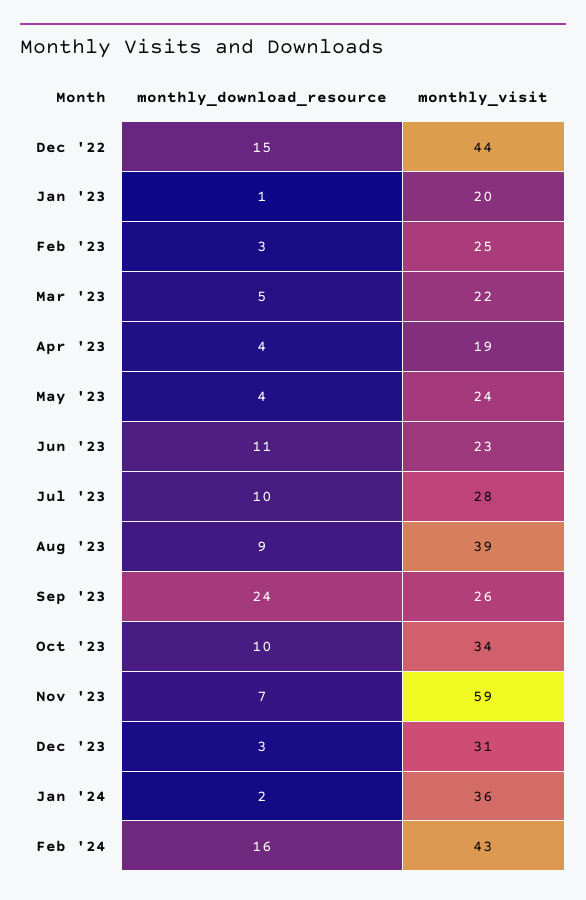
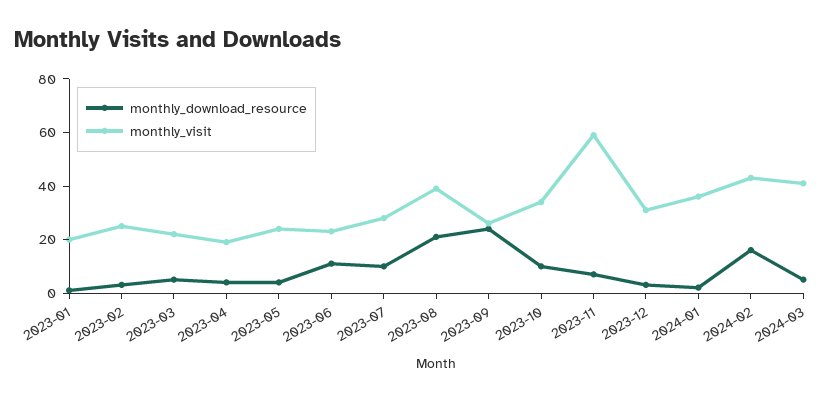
monthly_download_resource, Dec '22: 15 -> none
monthly_visit, Dec '22: 44 -> none
monthly_download_resource, Aug '23: 9 -> 20
monthly_download_resource, 2024-03: none -> 5
monthly_visit, 2024-03: none -> 40

